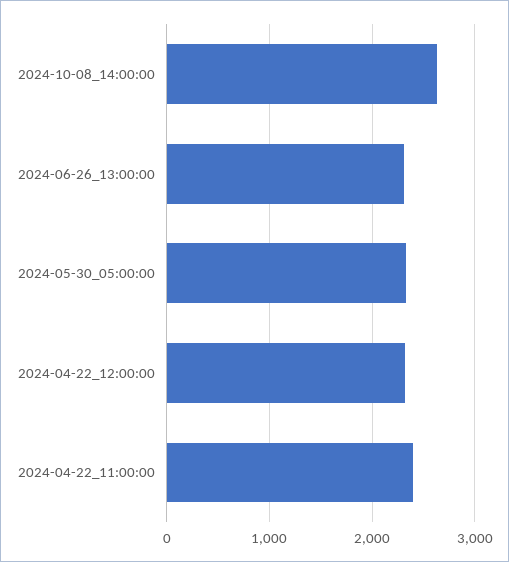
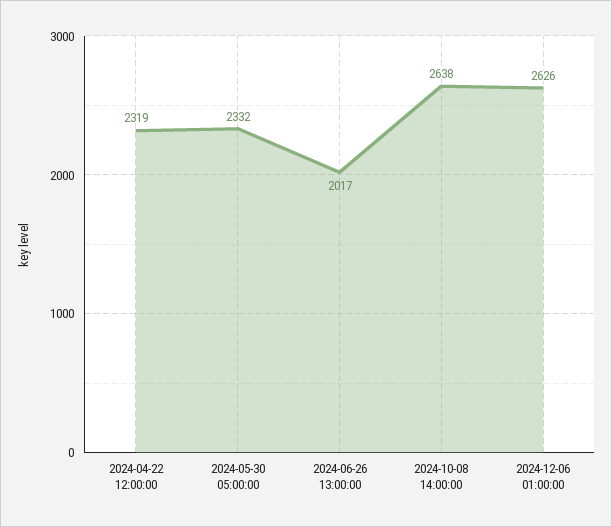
2024-06-26_13:00:00: 2300 -> 2017
2024-04-22_11:00:00: 2400 -> none
2024-12-06 01:00:00: none -> 2626

